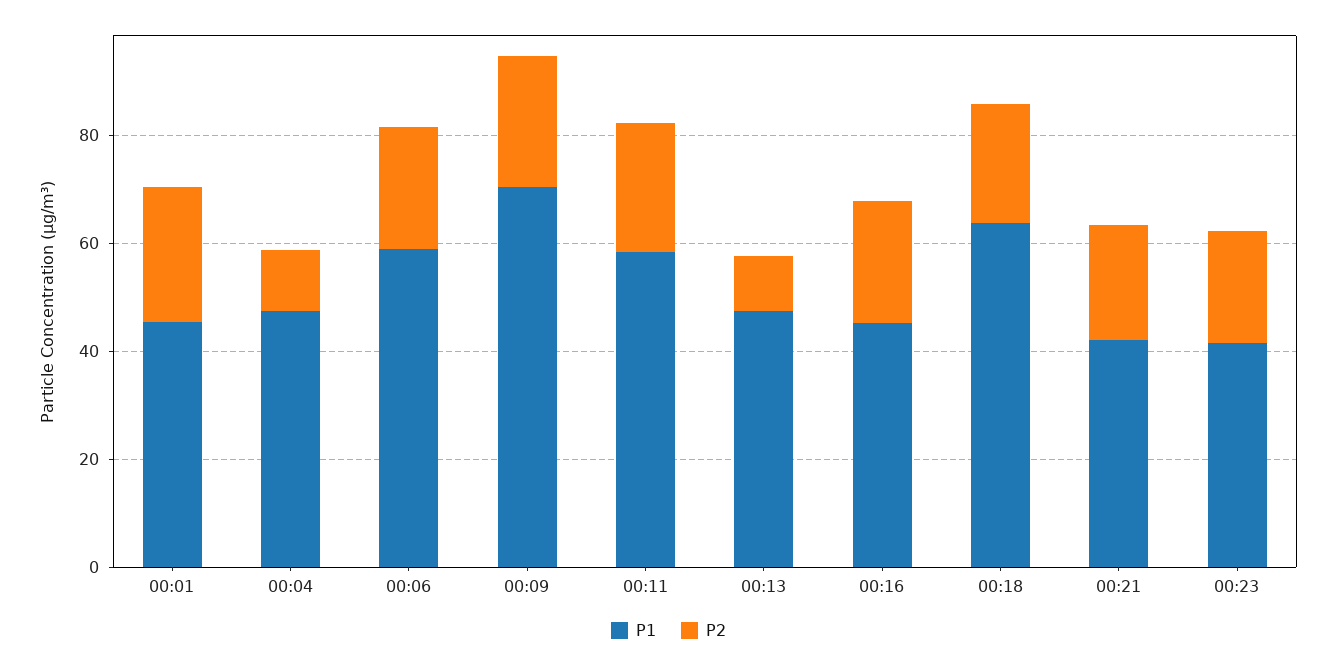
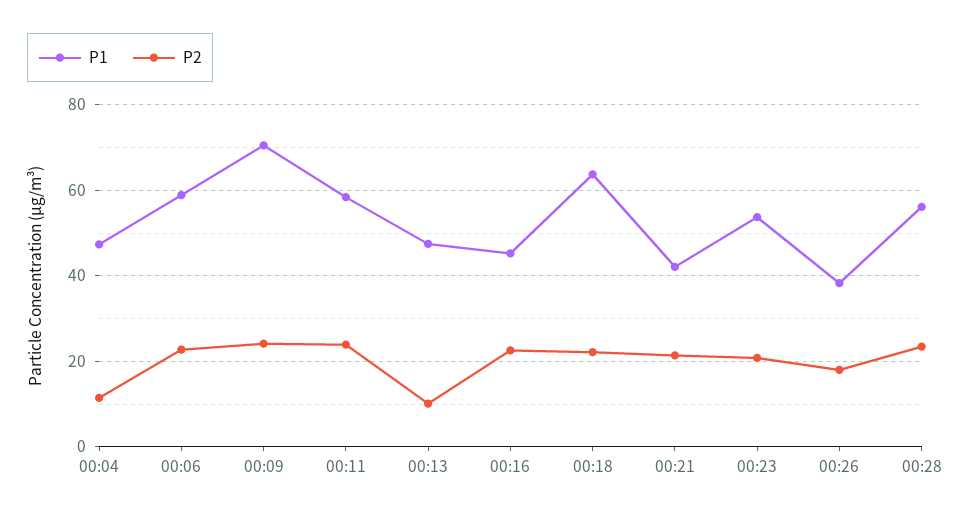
P1, 00:01: 45 -> none
P2, 00:01: 25 -> none
P1, 00:23: 40 -> 54
P1, 00:26: none -> 38
P2, 00:26: none -> 18
P1, 00:28: none -> 56
P2, 00:28: none -> 24

